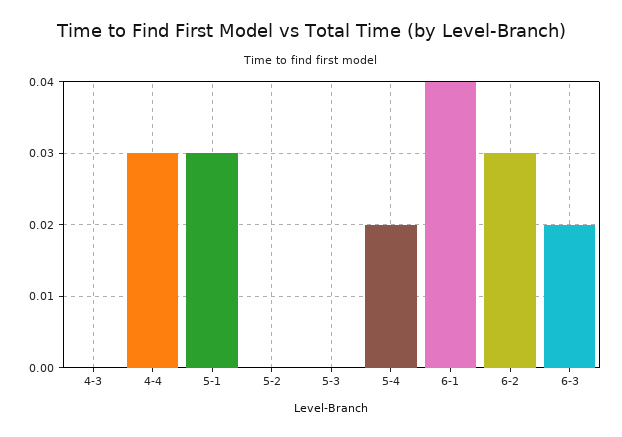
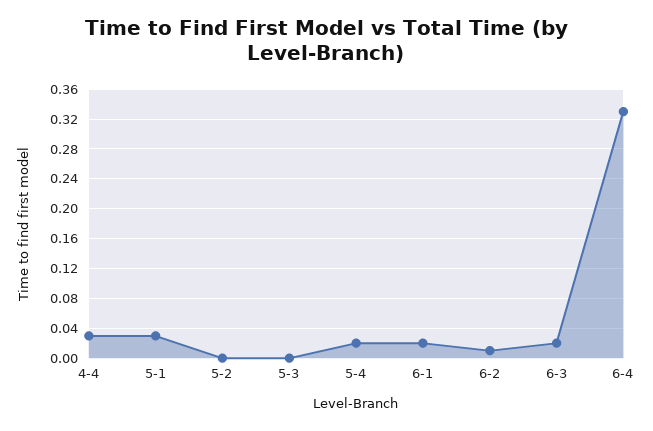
4-3: 0 -> none
6-1: 0.04 -> 0.02
6-2: 0.03 -> 0.01
6-4: none -> 0.33

